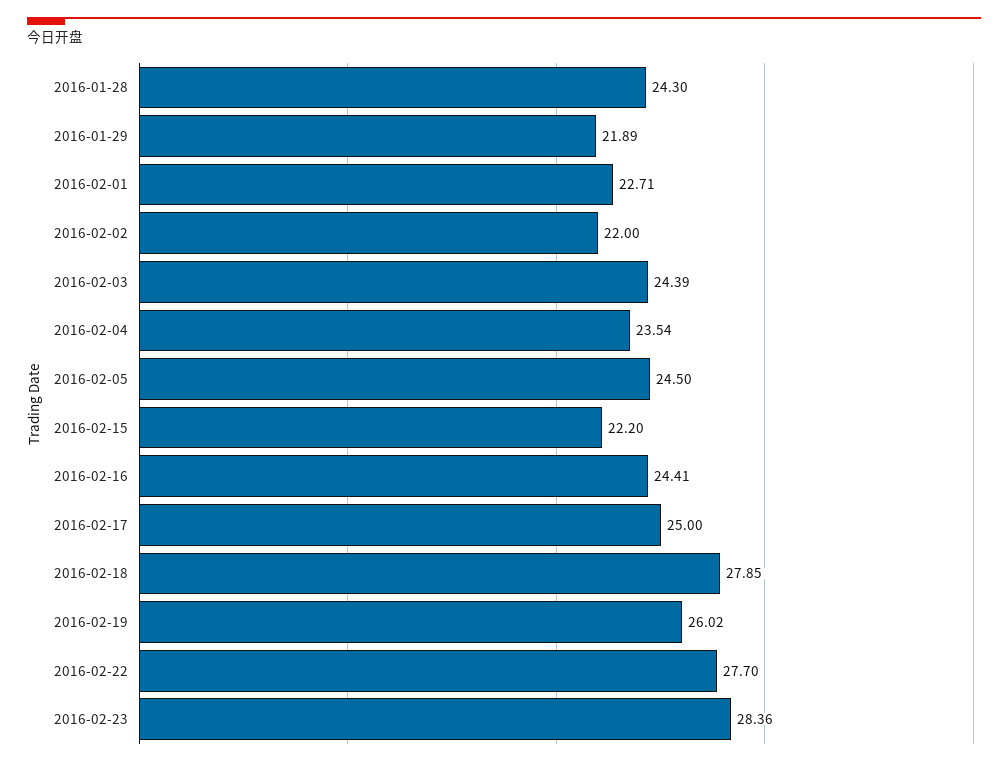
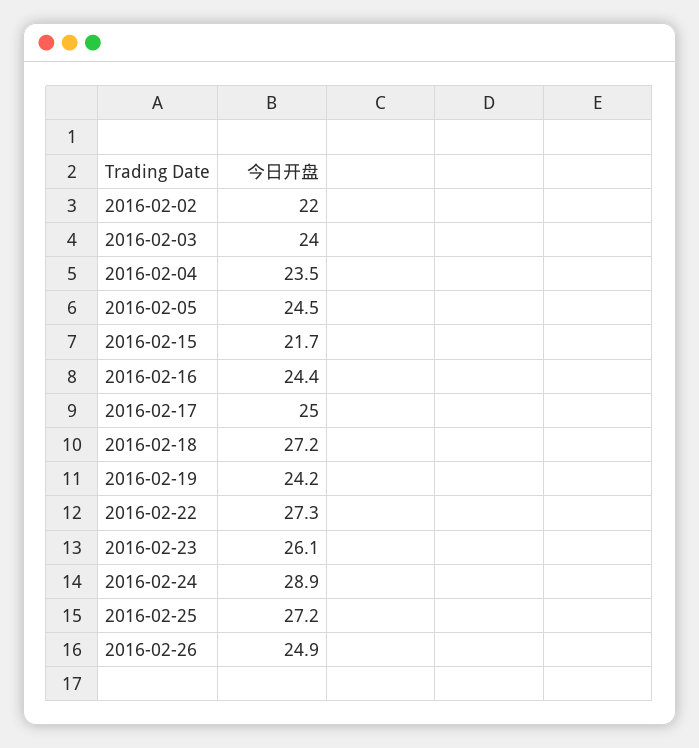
2016-01-28: 24.3 -> none
2016-01-29: 21.89 -> none
2016-02-01: 22.71 -> none
2016-02-03: 24.39 -> 24
2016-02-15: 22.2 -> 21.7
2016-02-18: 27.85 -> 27.2
2016-02-19: 26.02 -> 24.2
2016-02-22: 27.7 -> 27.3
2016-02-23: 28.36 -> 26.1
2016-02-24: none -> 28.9
2016-02-25: none -> 27.2
2016-02-26: none -> 24.9

